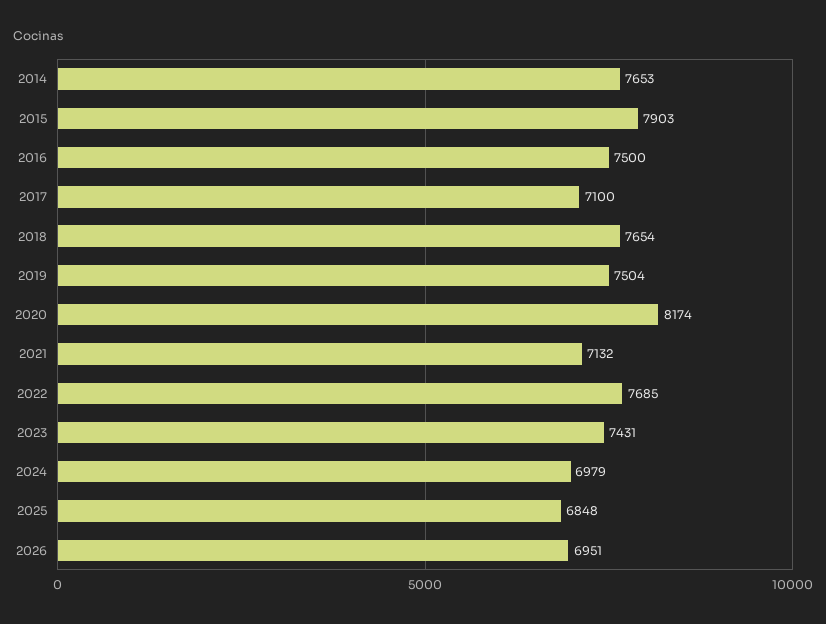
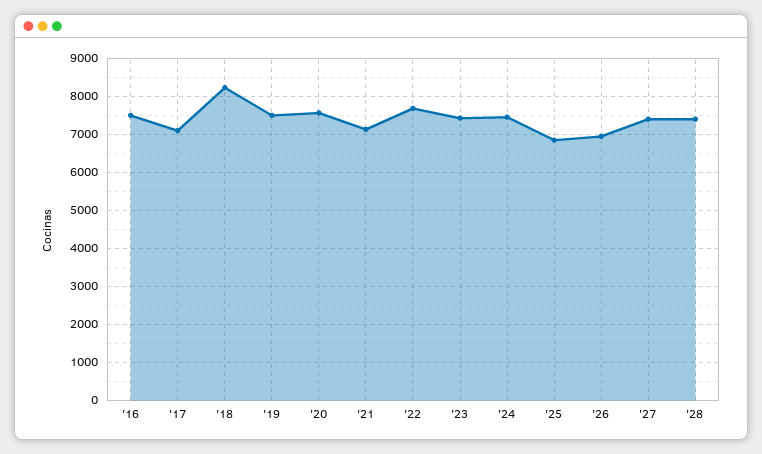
2014: 7653 -> none
2015: 7903 -> none
2018: 7654 -> 8200
2020: 8174 -> 7600
2024: 6979 -> 7400
'27: none -> 7400
'28: none -> 7400

